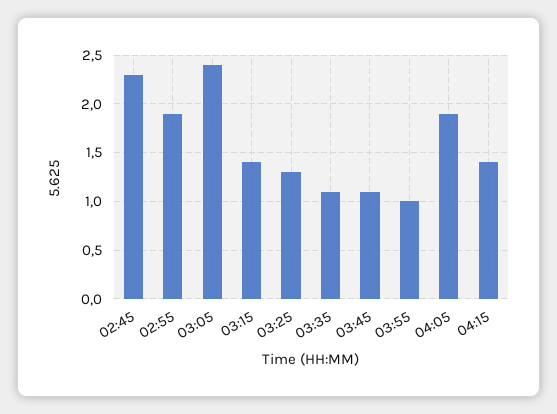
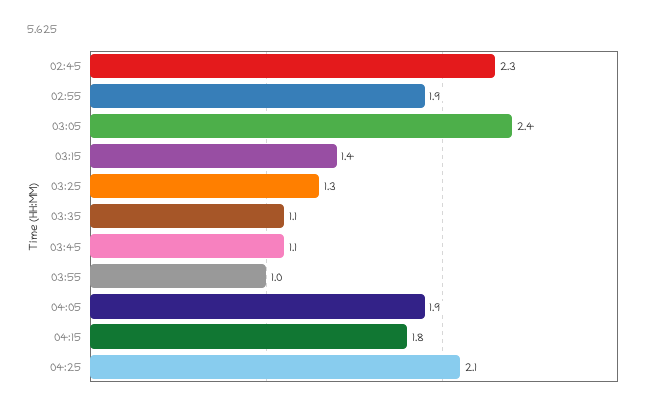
04:15: 1.4 -> 1.8
04:25: none -> 2.1

